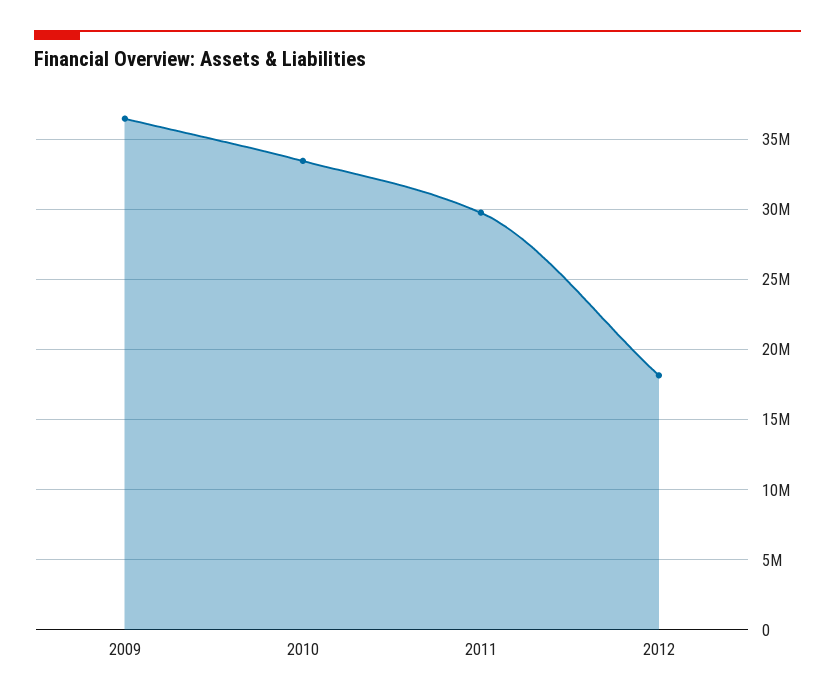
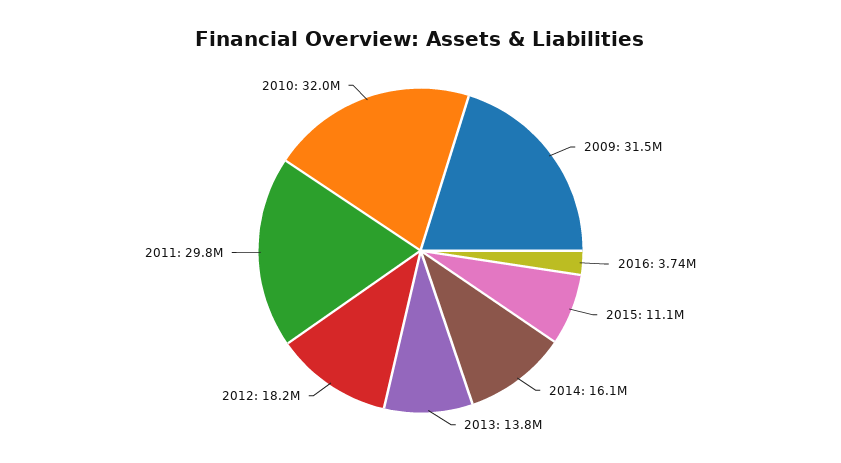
2009: 36500000 -> 31500000
2010: 33500000 -> 32000000
2016: none -> 3740000
2015: none -> 11100000
2014: none -> 16100000
2013: none -> 13800000

